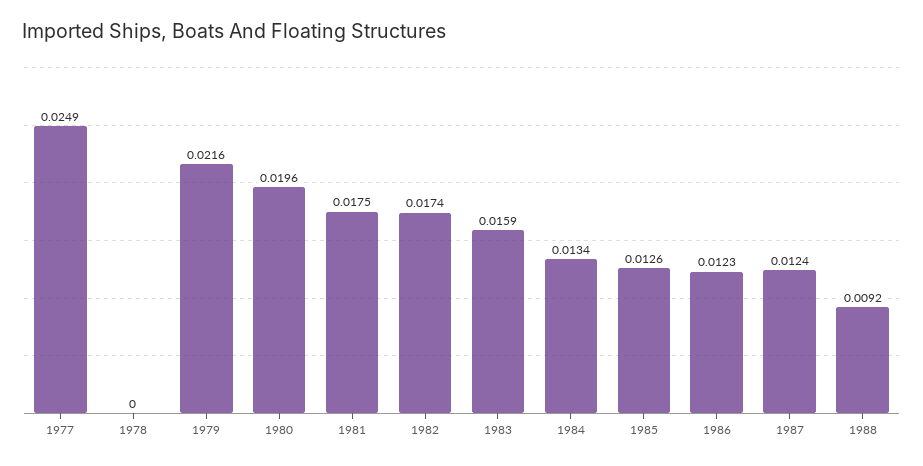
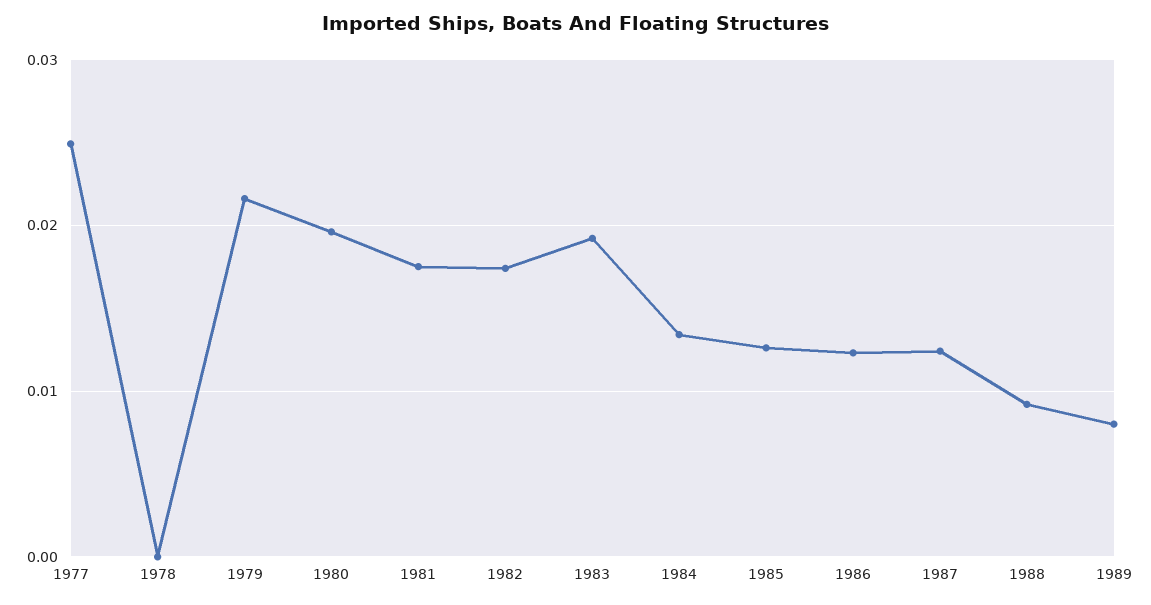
1983: 0.0159 -> 0.019
1989: none -> 0.008

